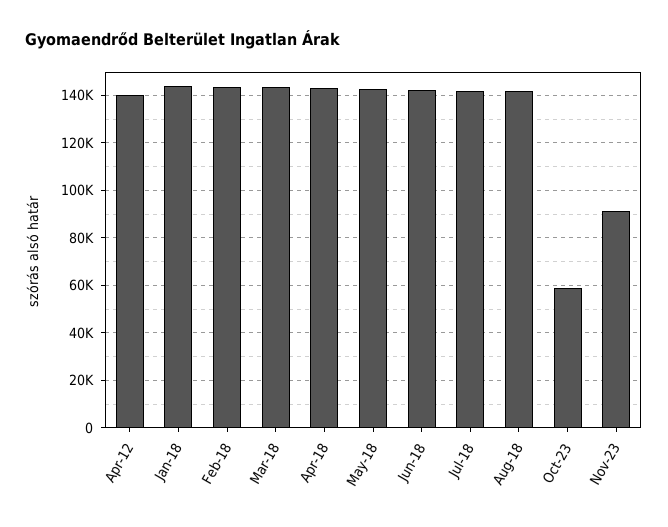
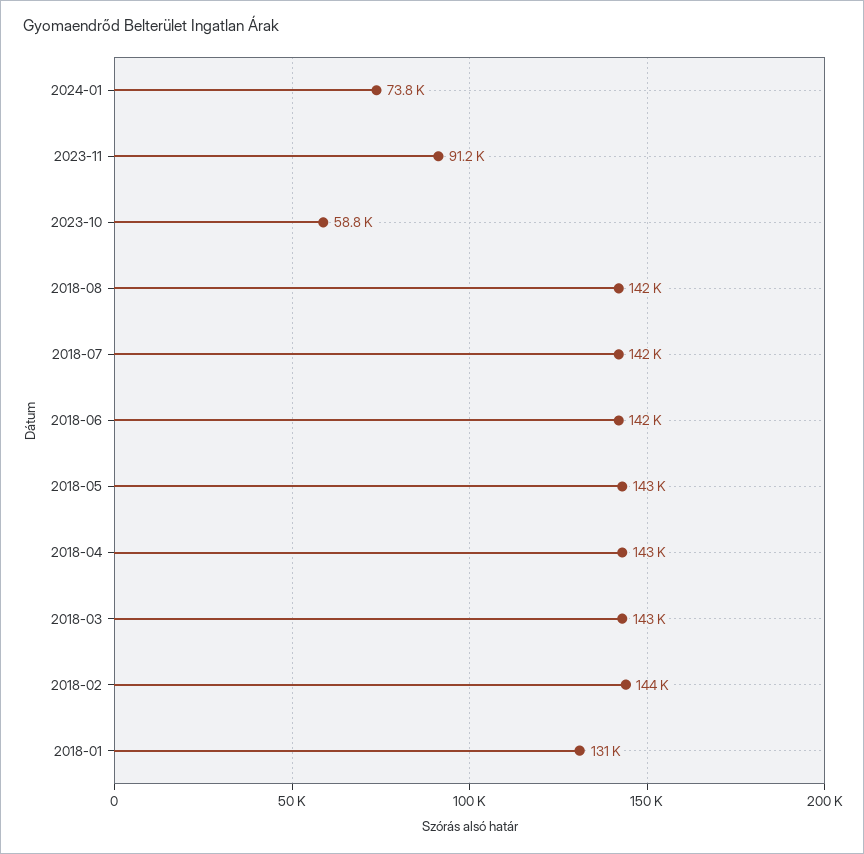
Apr-12: 140000 -> none
Jan-18: 145000 -> 131000
2024-01: none -> 73800

